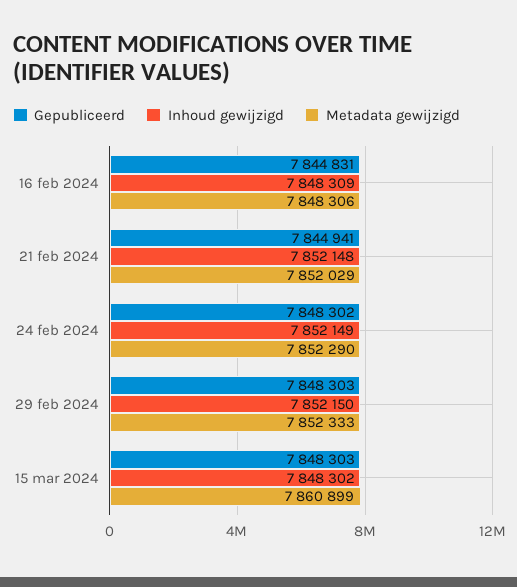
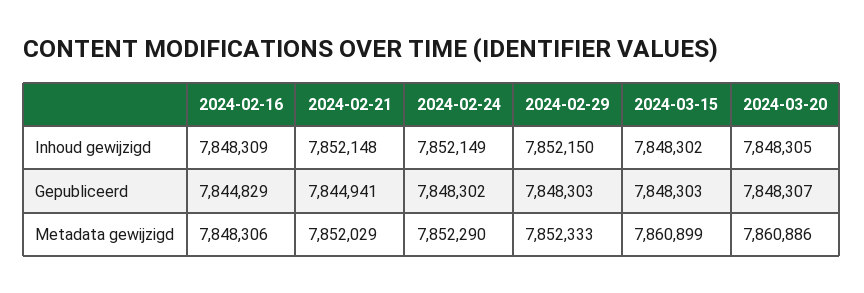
Gepubliceerd, 16 feb 2024: 7844831 -> 7844829
Inhoud gewijzigd, 2024-03-20: none -> 7848305
Gepubliceerd, 2024-03-20: none -> 7848307
Metadata gewijzigd, 2024-03-20: none -> 7860886

